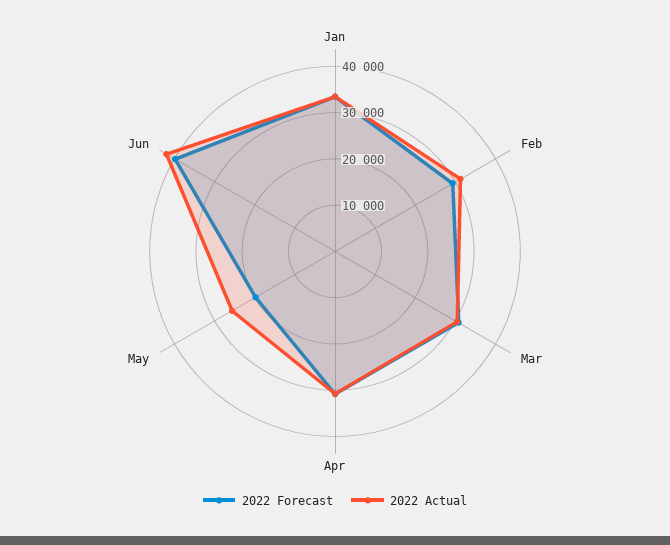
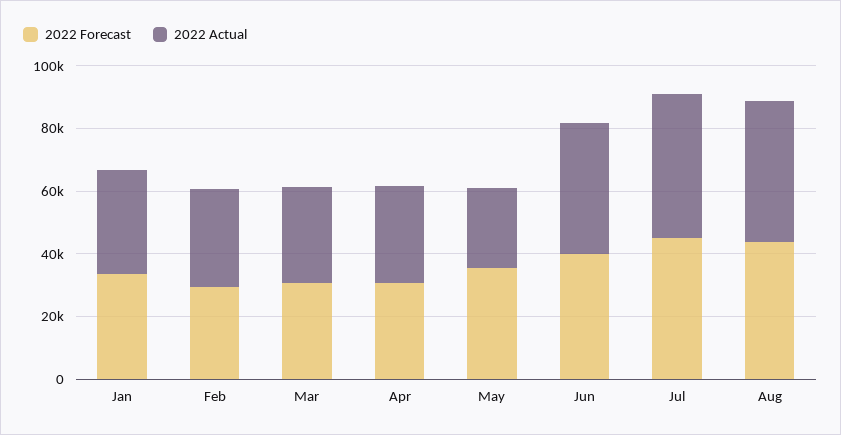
2022 Forecast, May: 20000 -> 35000
2022 Forecast, Jul: none -> 45000
2022 Actual, Jul: none -> 45000
2022 Forecast, Aug: none -> 45000
2022 Actual, Aug: none -> 45000

